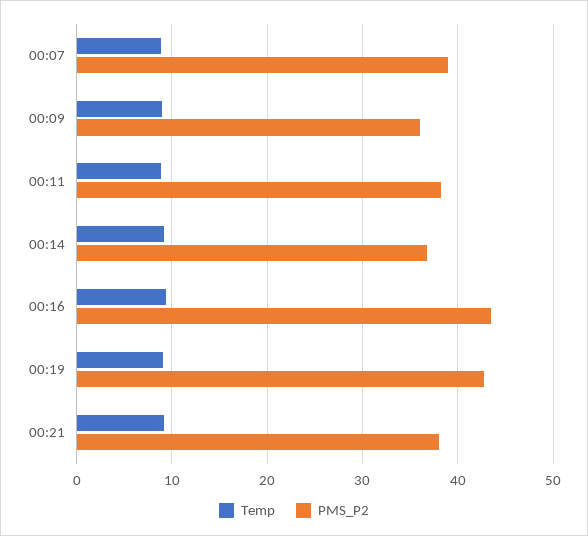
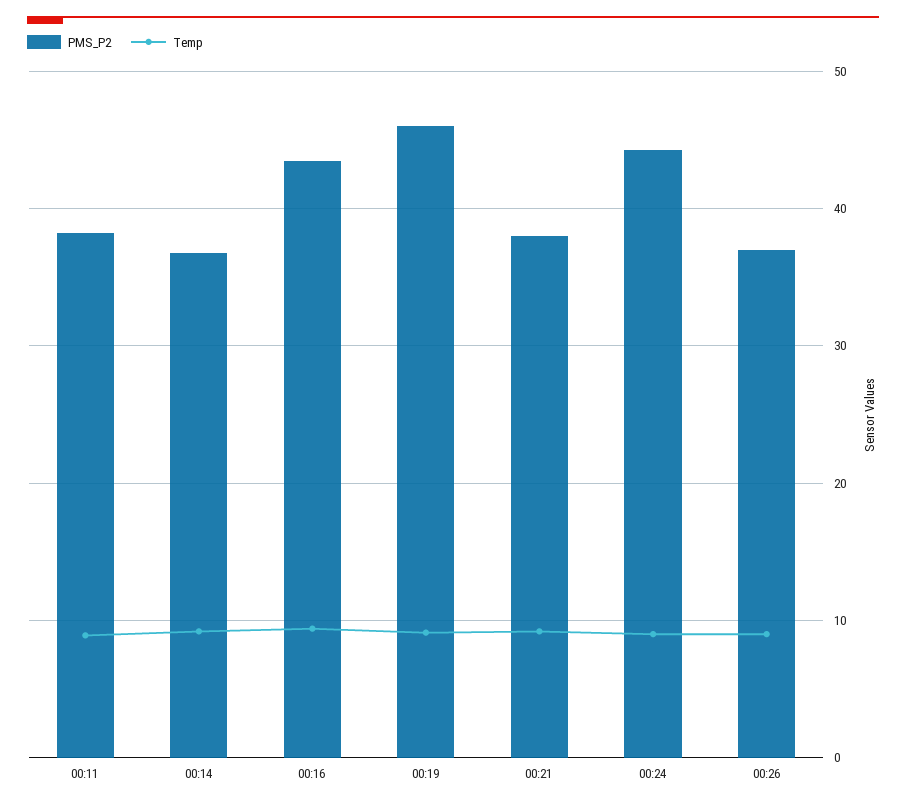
Temp, 00:07: 9 -> none
PMS_P2, 00:07: 39 -> none
Temp, 00:09: 9 -> none
PMS_P2, 00:09: 36 -> none
PMS_P2, 00:19: 43 -> 46
PMS_P2, 00:24: none -> 44
Temp, 00:24: none -> 9
PMS_P2, 00:26: none -> 37
Temp, 00:26: none -> 9

